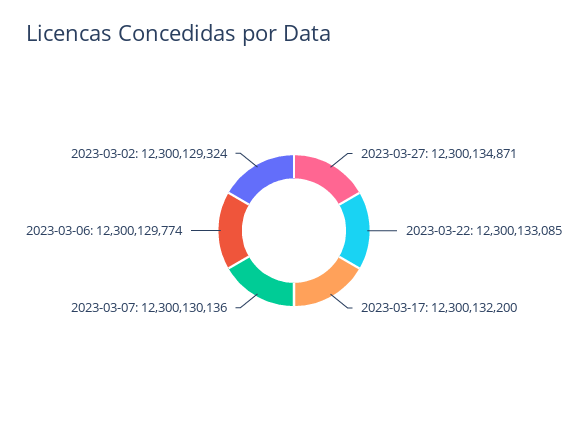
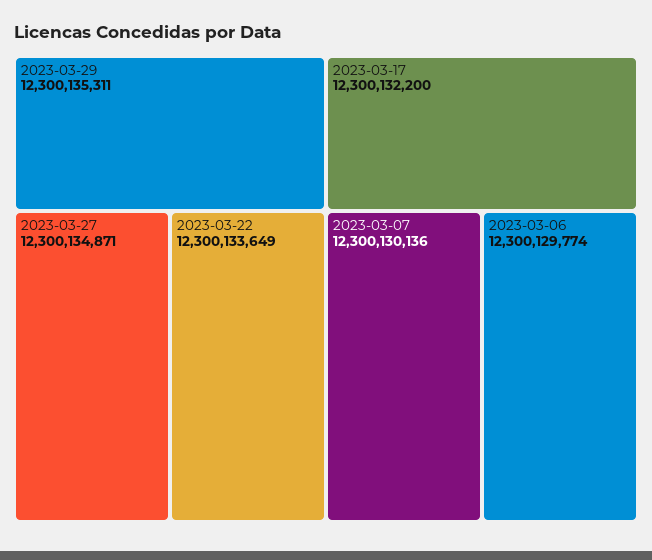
2023-03-22: 12300133085 -> 12300133649
2023-03-02: 12300129324 -> none
2023-03-29: none -> 12300135311

